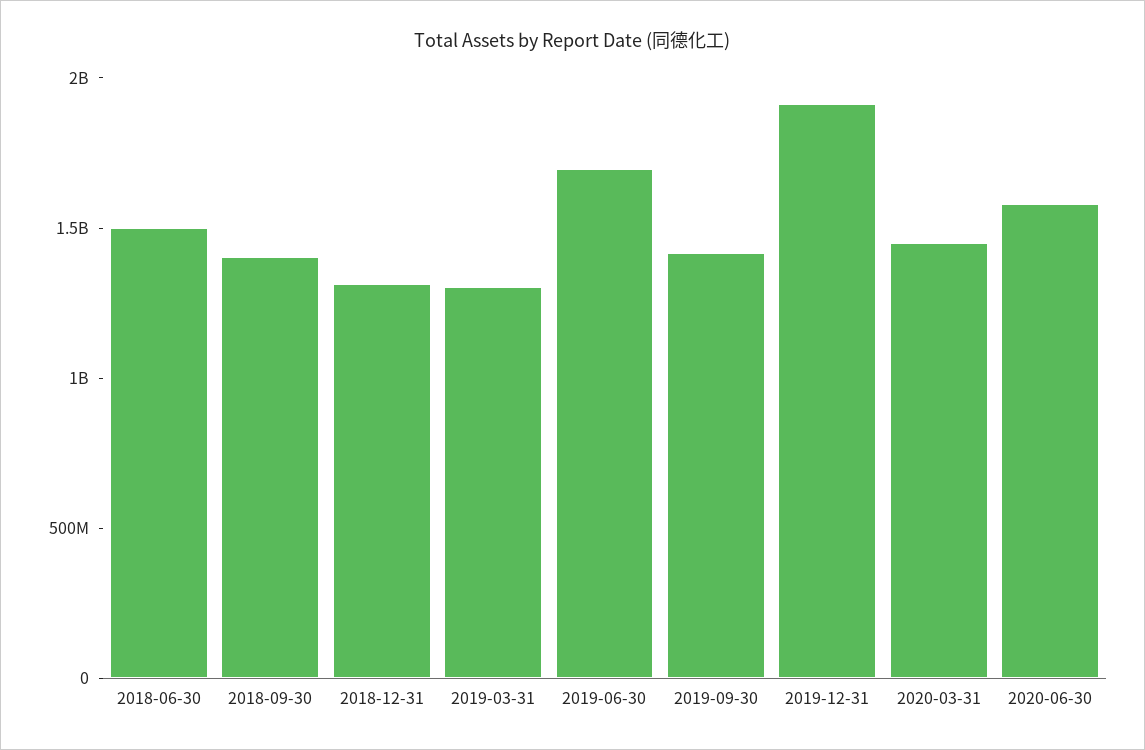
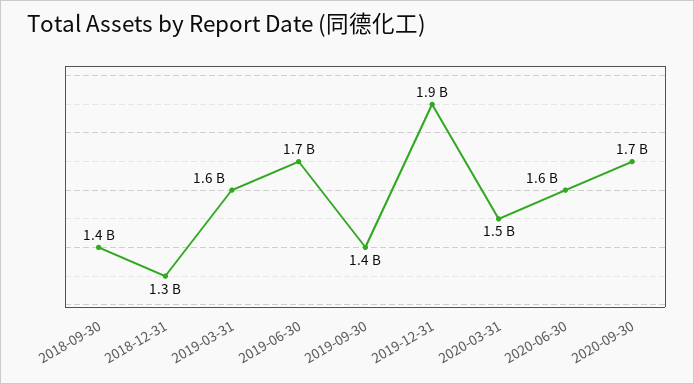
2018-06-30: 1500000000 -> none
2019-03-31: 1300000000 -> 1600000000
2020-09-30: none -> 1700000000

